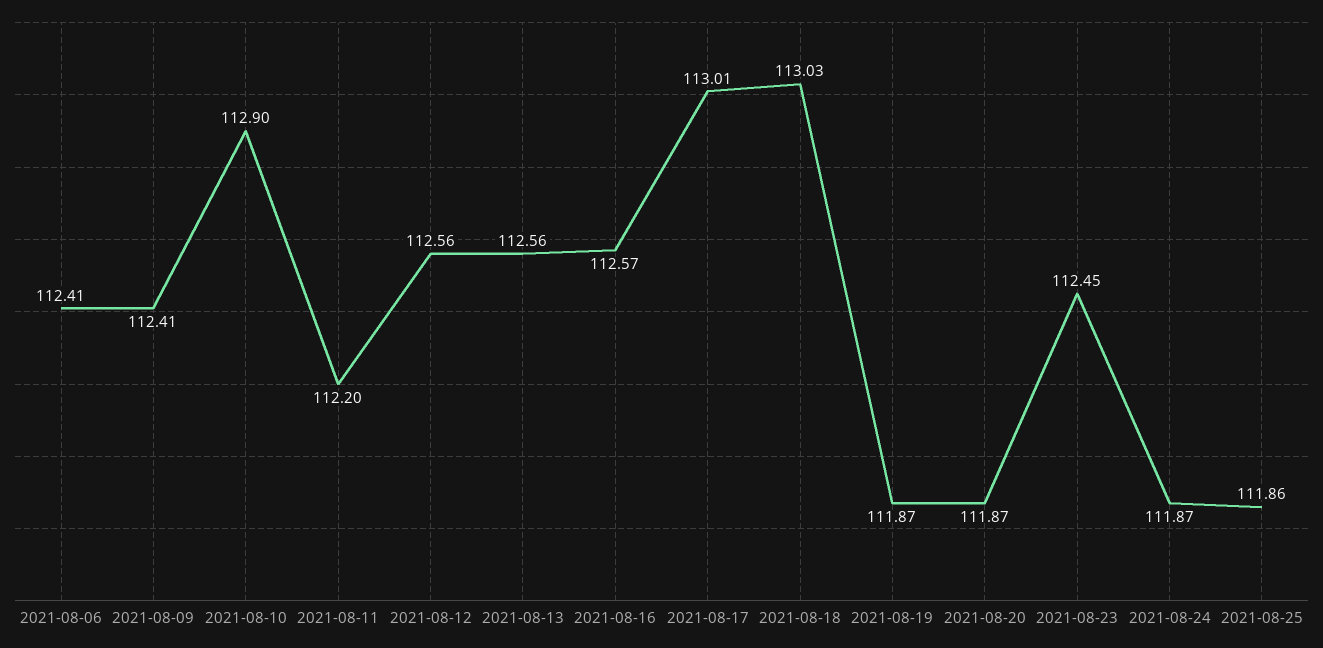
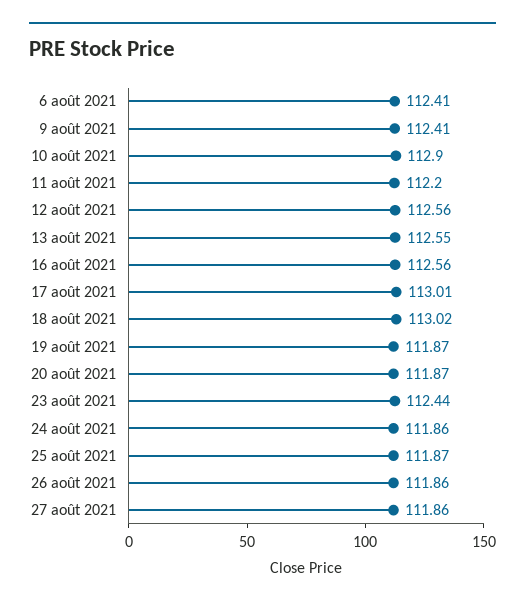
2021-08-13: 112.56 -> 112.55
2021-08-16: 112.57 -> 112.56
2021-08-18: 113.03 -> 113.02
2021-08-23: 112.45 -> 112.44
2021-08-24: 111.87 -> 111.86
2021-08-25: 111.86 -> 111.87
26 août 2021: none -> 111.86
27 août 2021: none -> 111.86

